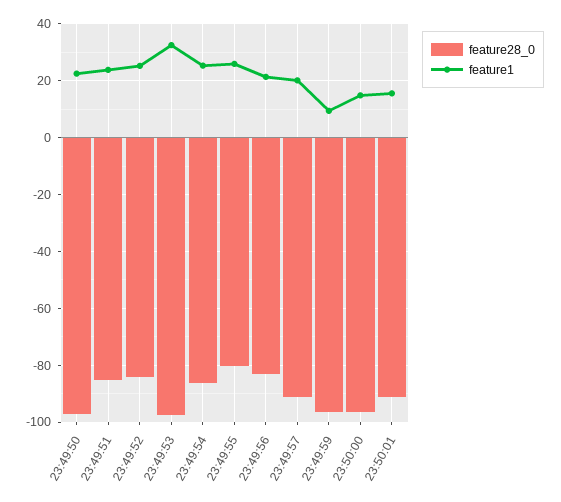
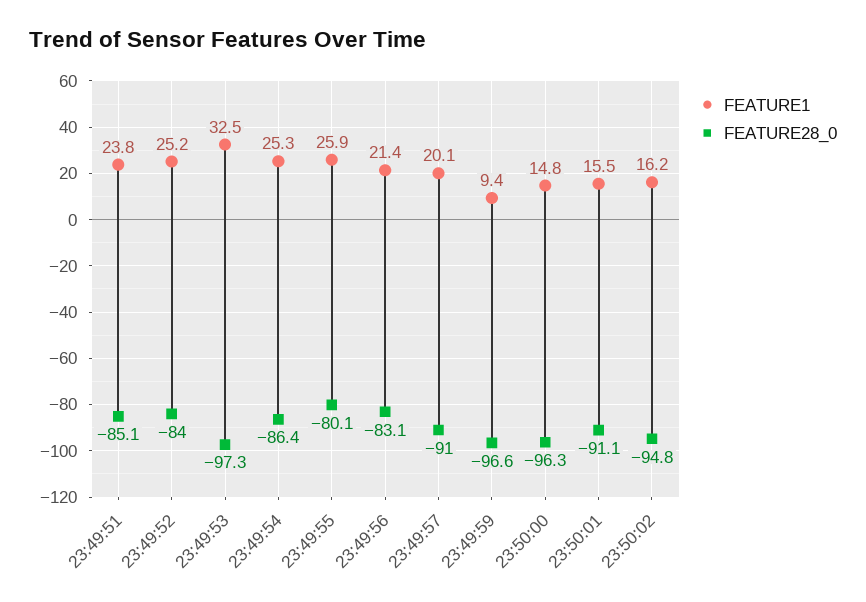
feature28_0, 23:49:50: -97.5 -> none
feature1, 23:49:50: 22.5 -> none
feature1, 23:50:02: none -> 16.2
feature28_0, 23:50:02: none -> -94.8

